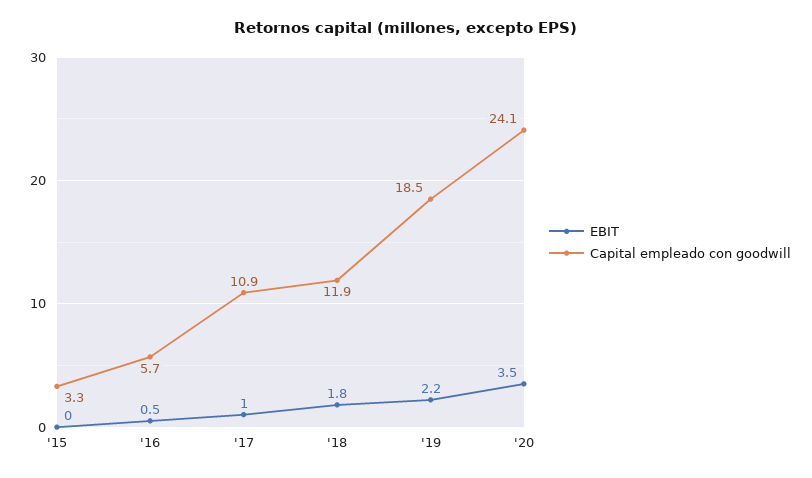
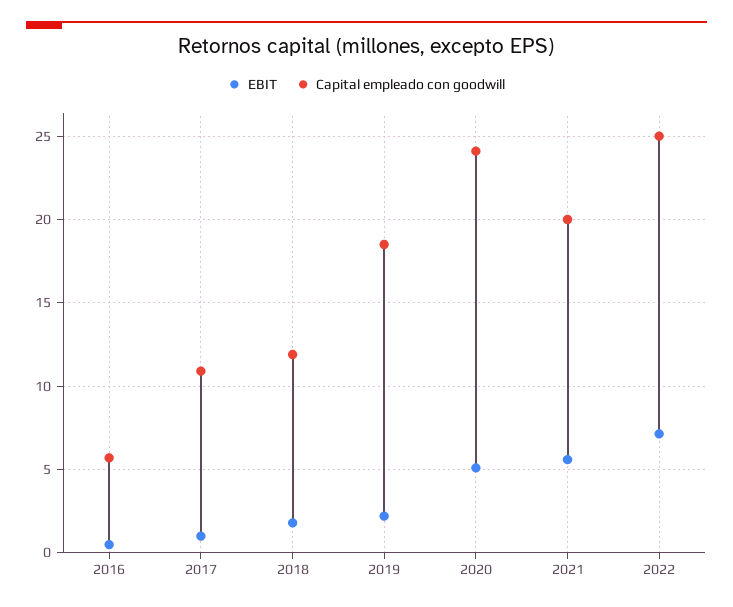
EBIT, '15: 0 -> none
Capital empleado con goodwill, '15: 3.3 -> none
EBIT, '20: 3.5 -> 5
EBIT, 2021: none -> 5.5
Capital empleado con goodwill, 2021: none -> 20
EBIT, 2022: none -> 7
Capital empleado con goodwill, 2022: none -> 25

